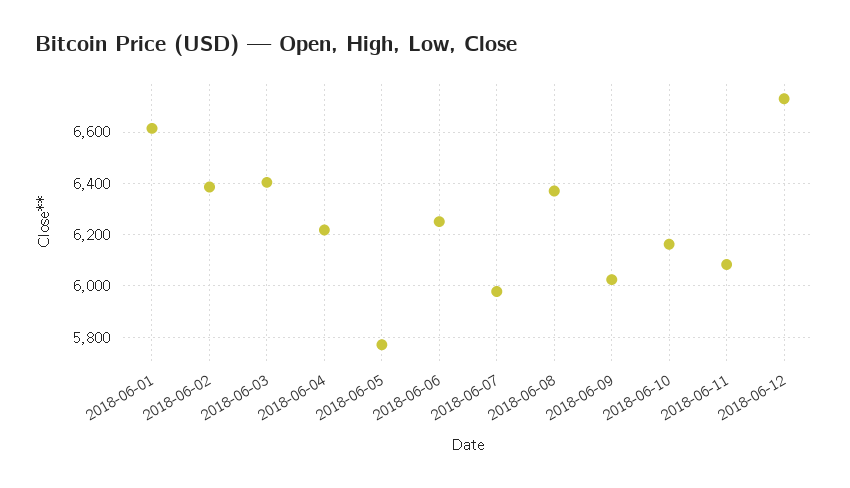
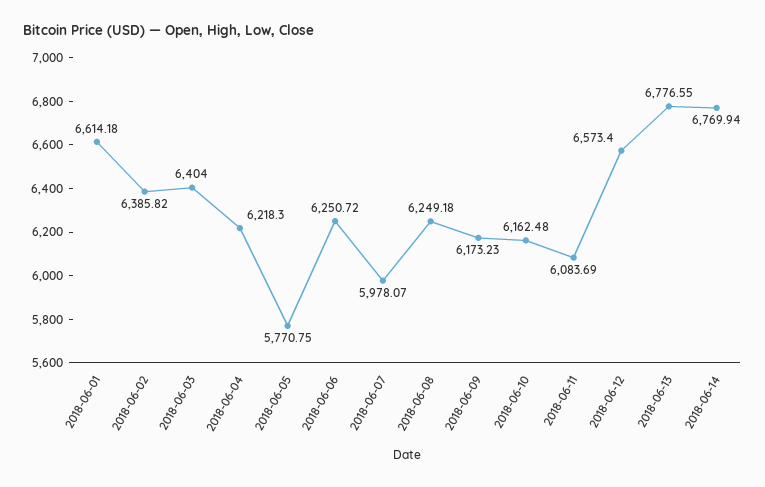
2018-06-08: 6375 -> 6249.18
2018-06-09: 6025 -> 6173.23
2018-06-12: 6725 -> 6573.4
2018-06-13: none -> 6776.55
2018-06-14: none -> 6769.94

